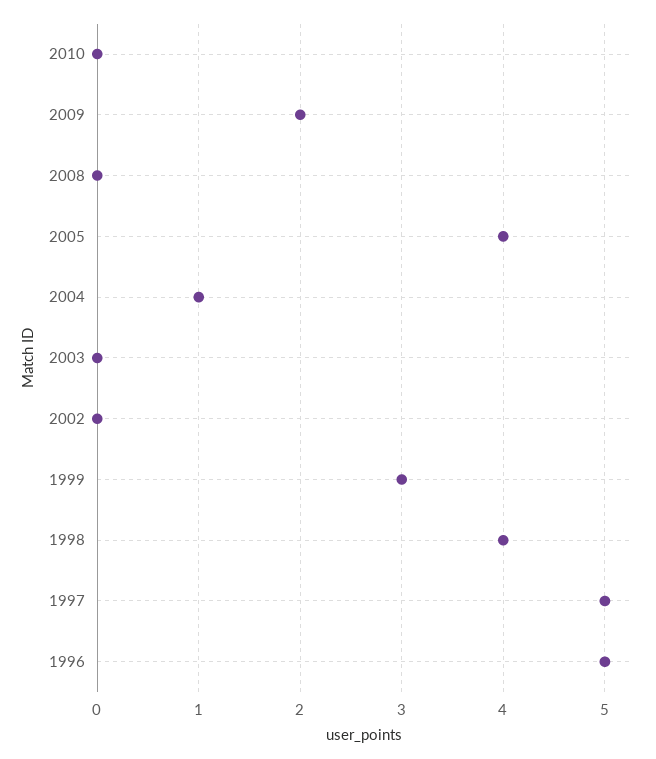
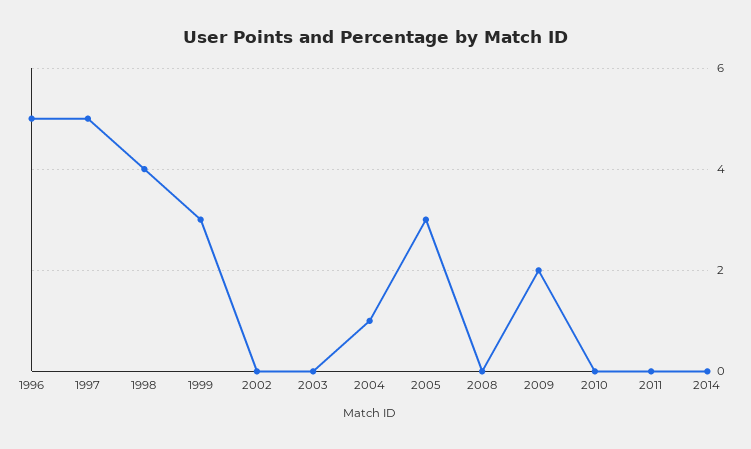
2005: 4 -> 3
2011: none -> 0
2014: none -> 0

